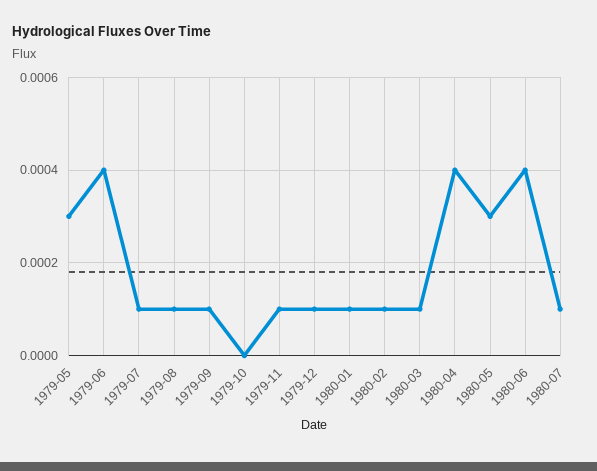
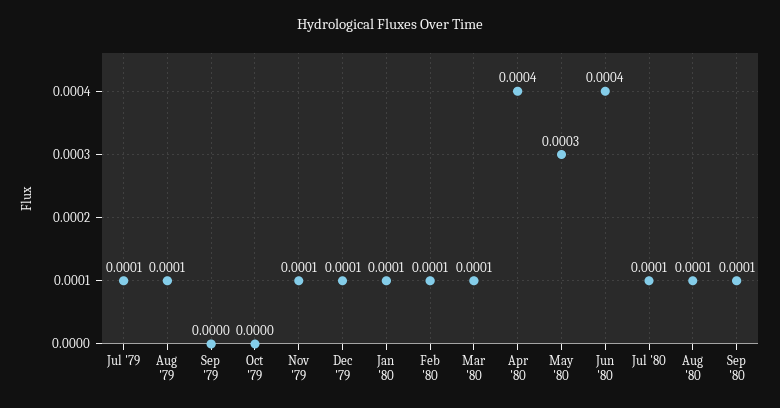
1979-05: 0.0003 -> none
1979-06: 0.0004 -> none
1979-09: 0.0001 -> 0
Aug '80: none -> 0.0001
Sep '80: none -> 0.0001

